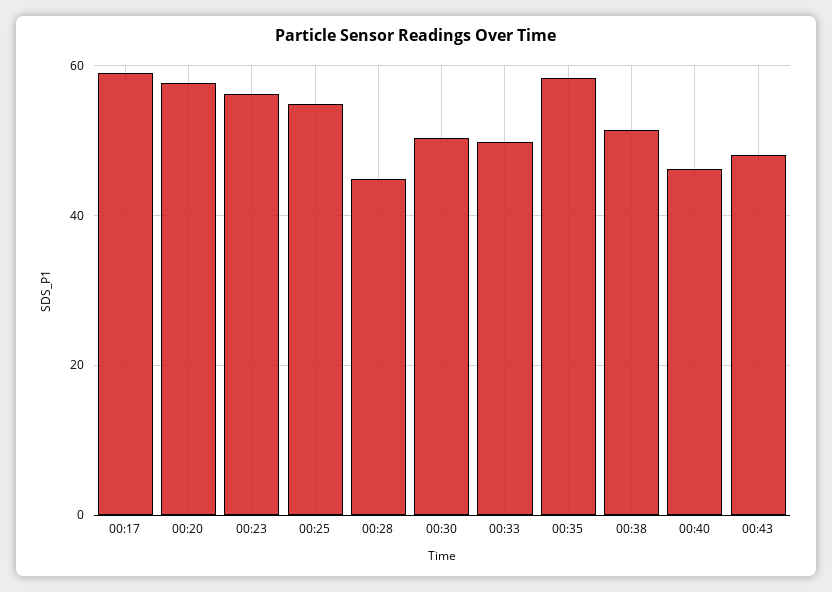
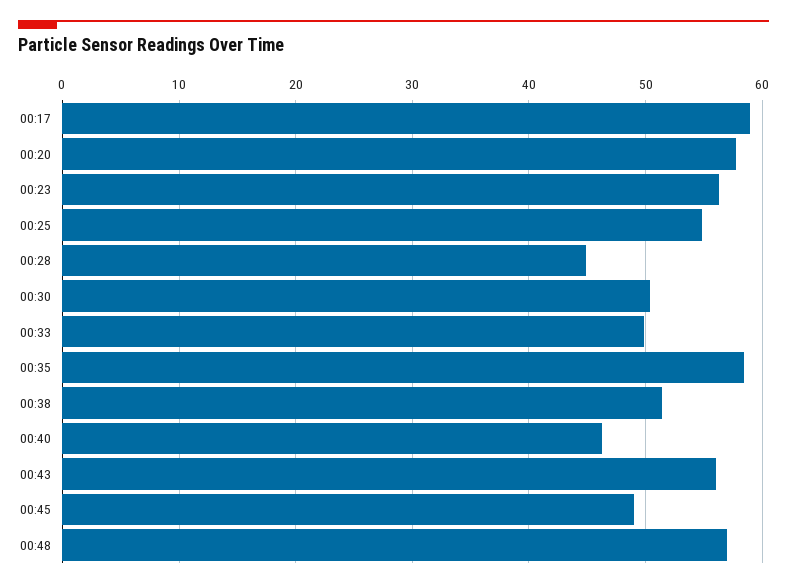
00:43: 48 -> 56
00:45: none -> 49
00:48: none -> 57

